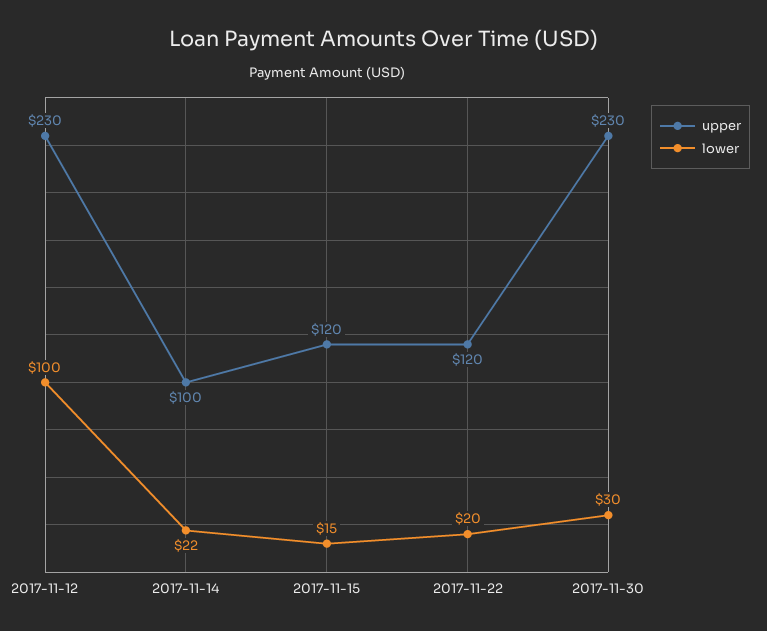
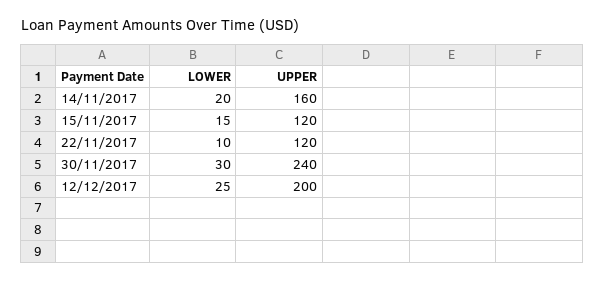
upper, 2017-11-12: 230 -> none
lower, 2017-11-12: 100 -> none
upper, 2017-11-14: 100 -> 160
lower, 2017-11-14: 22 -> 20
lower, 2017-11-22: 20 -> 10
upper, 2017-11-30: 230 -> 240
lower, 12/12/2017: none -> 25
upper, 12/12/2017: none -> 200

